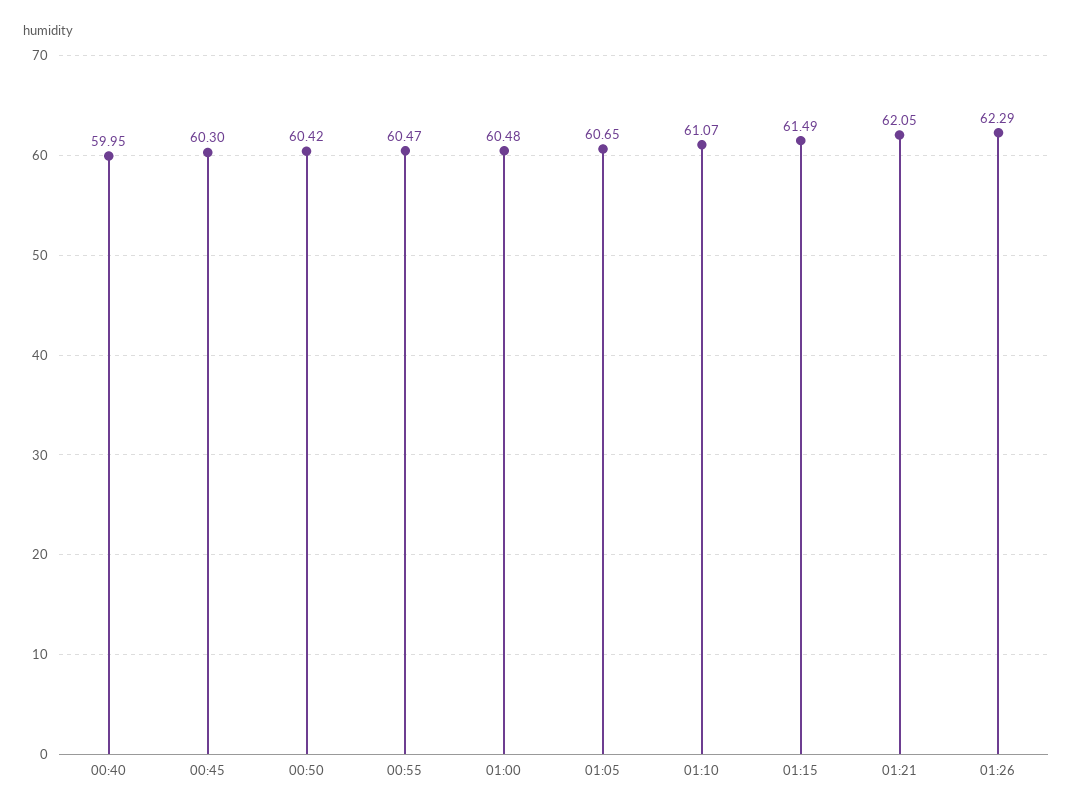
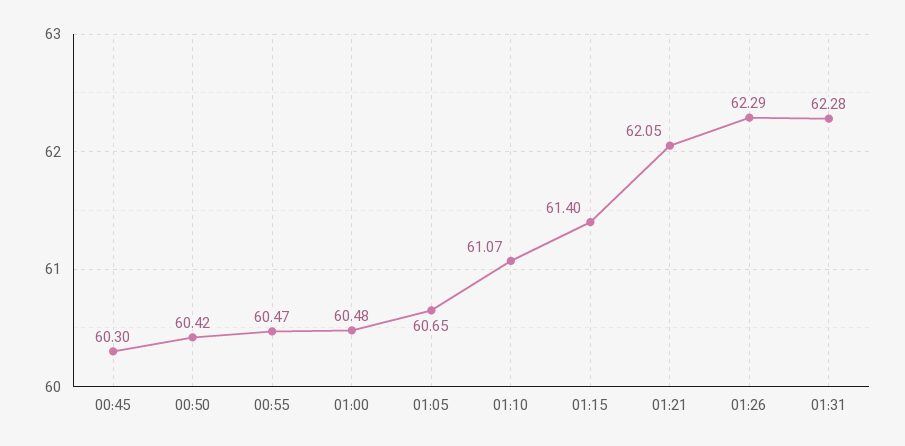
00:40: 59.95 -> none
01:15: 61.49 -> 61.4
01:31: none -> 62.28

